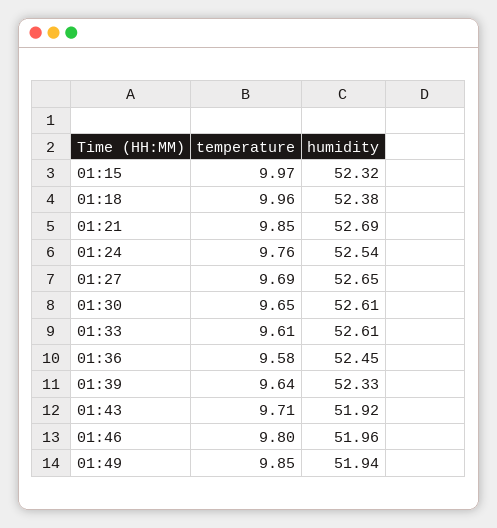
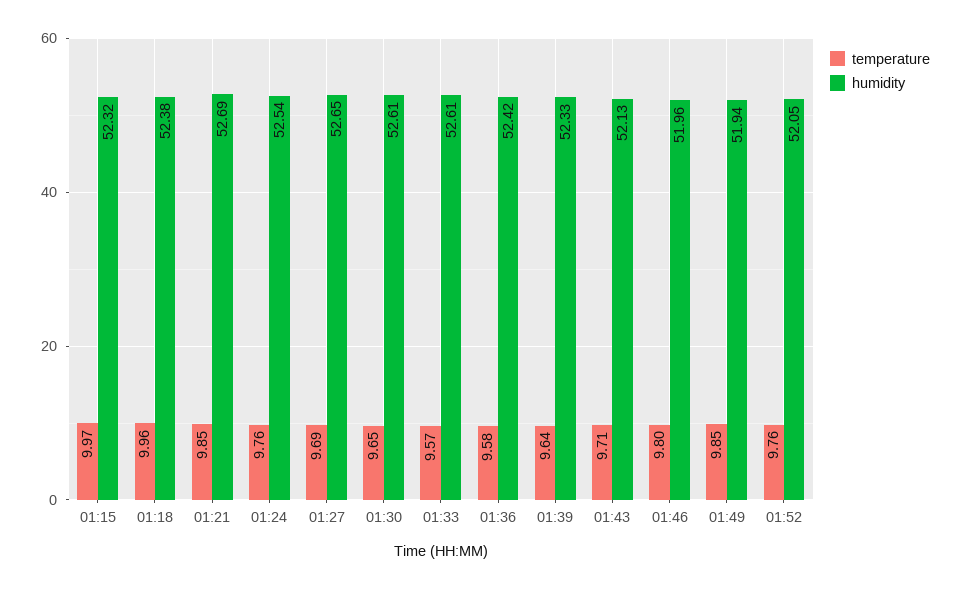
temperature, 01:33: 9.61 -> 9.57
humidity, 01:36: 52.45 -> 52.42
humidity, 01:43: 51.92 -> 52.13
temperature, 01:52: none -> 9.76
humidity, 01:52: none -> 52.05

